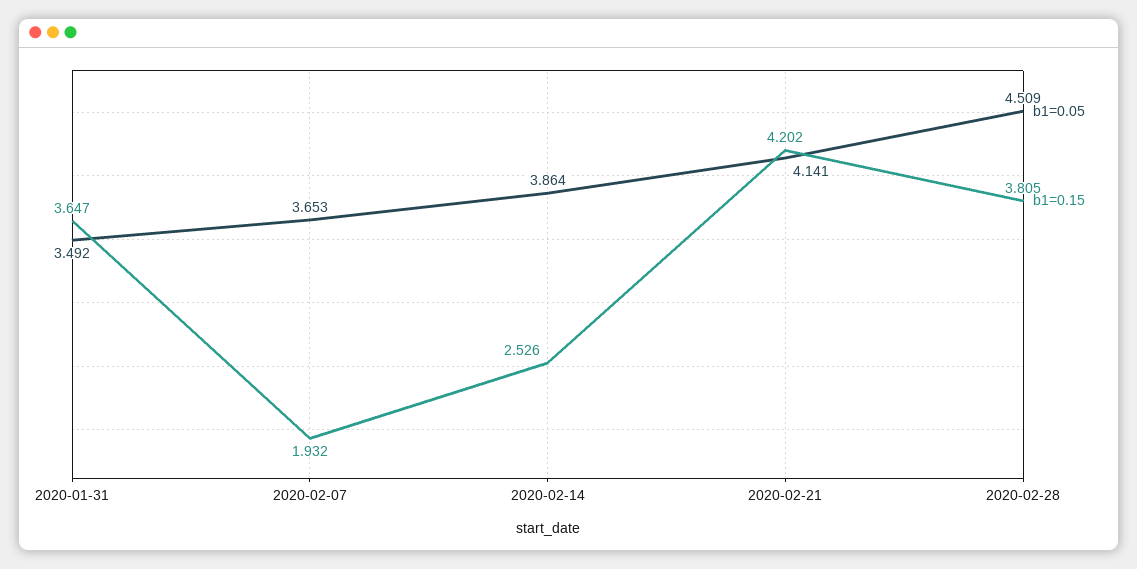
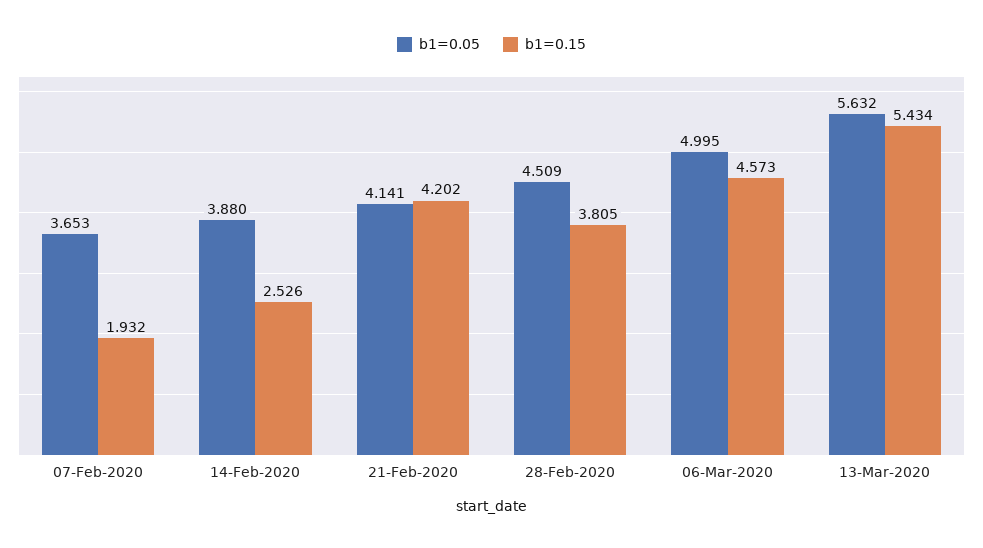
b1=0.05, 2020-01-31: 3.492 -> none
b1=0.15, 2020-01-31: 3.647 -> none
b1=0.05, 2020-02-14: 3.864 -> 3.88
b1=0.05, 06-Mar-2020: none -> 4.995
b1=0.15, 06-Mar-2020: none -> 4.573
b1=0.05, 13-Mar-2020: none -> 5.632
b1=0.15, 13-Mar-2020: none -> 5.434

